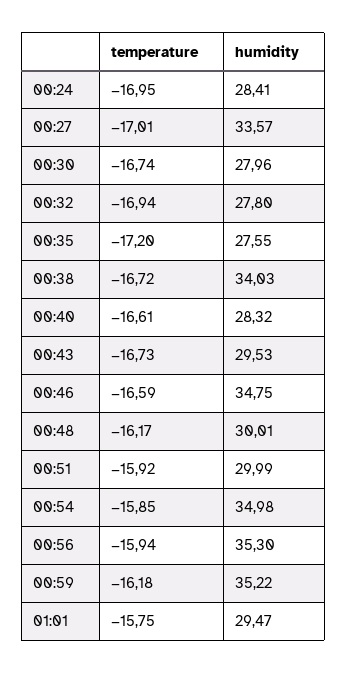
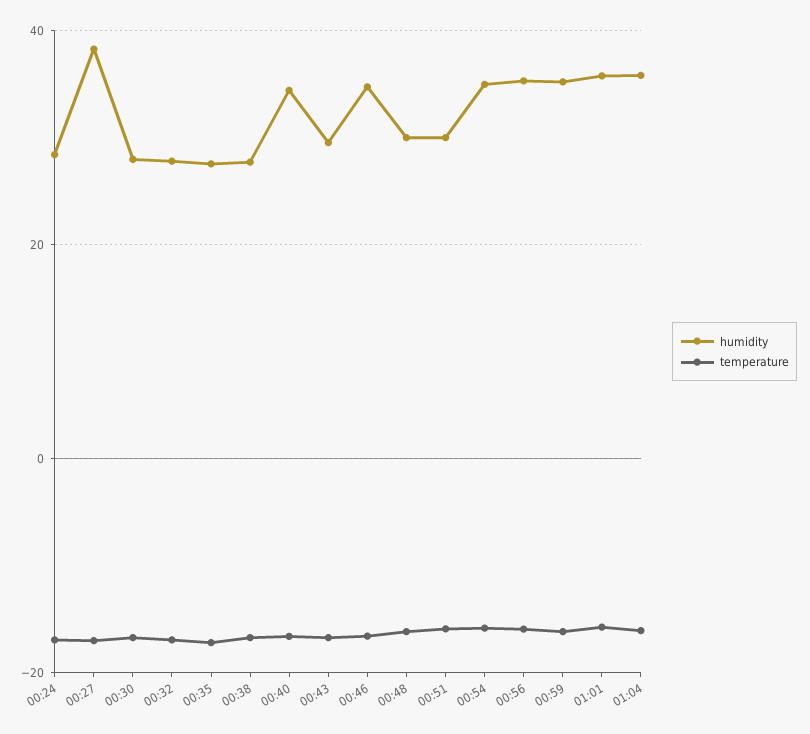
humidity, 00:27: 33.57 -> 38
humidity, 00:38: 34.03 -> 28
humidity, 00:40: 28.32 -> 34
humidity, 01:01: 29.47 -> 36
humidity, 01:04: none -> 36
temperature, 01:04: none -> -16

